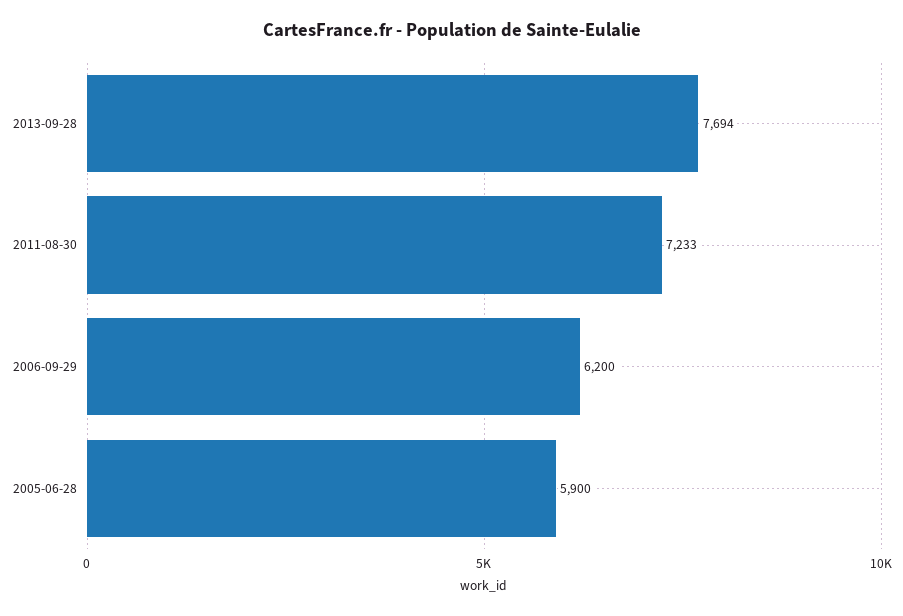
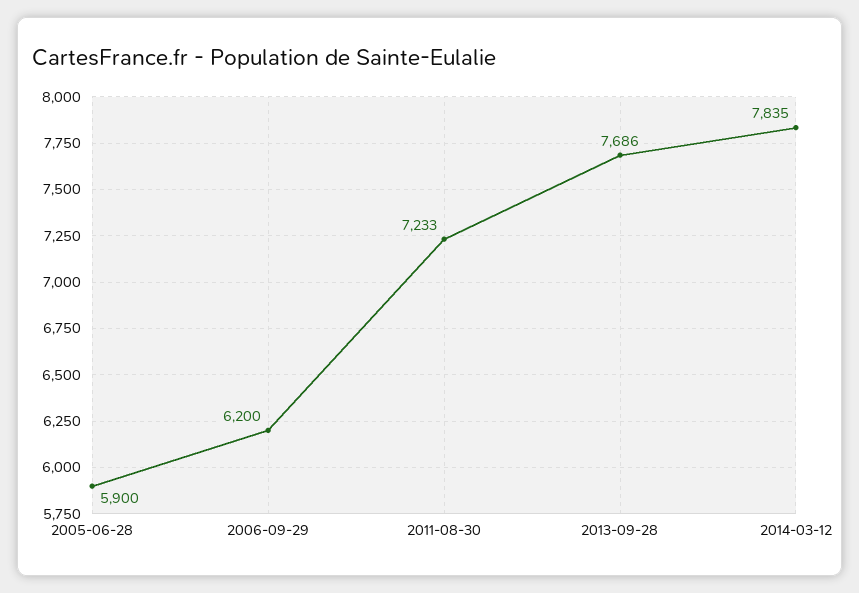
2013-09-28: 7694 -> 7686
2014-03-12: none -> 7835

